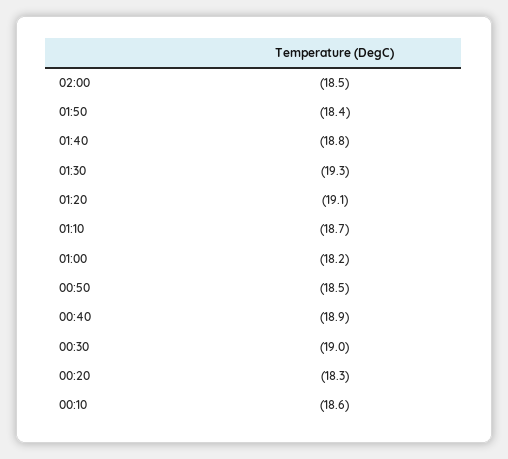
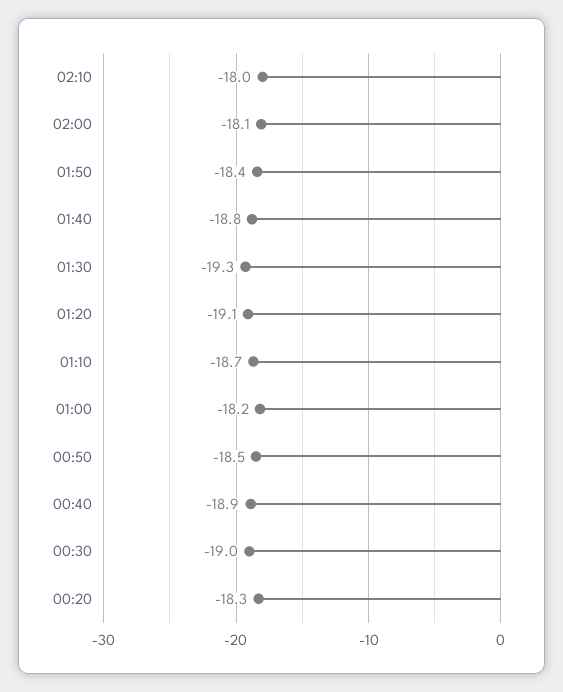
02:00: -18.5 -> -18.1
00:10: -18.6 -> none
02:10: none -> -18

